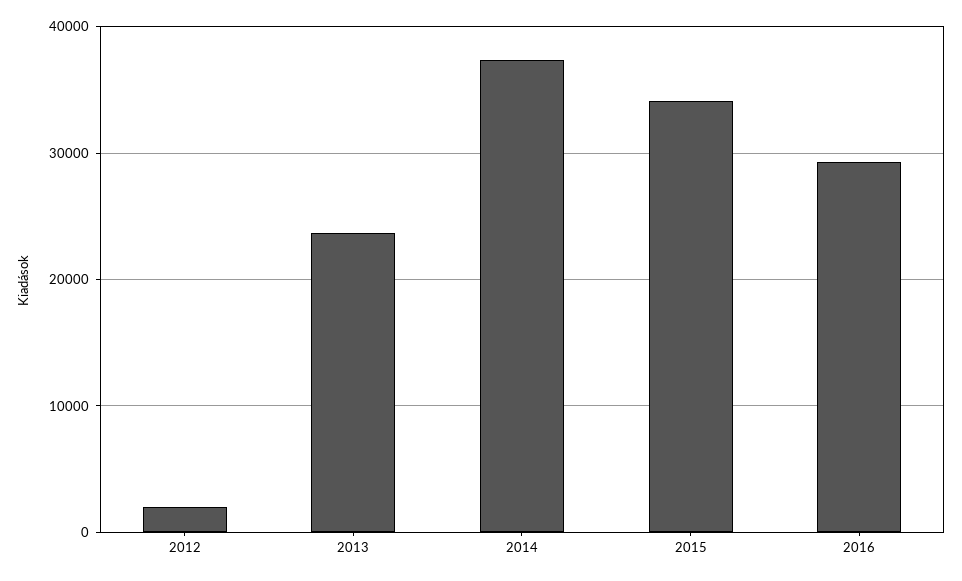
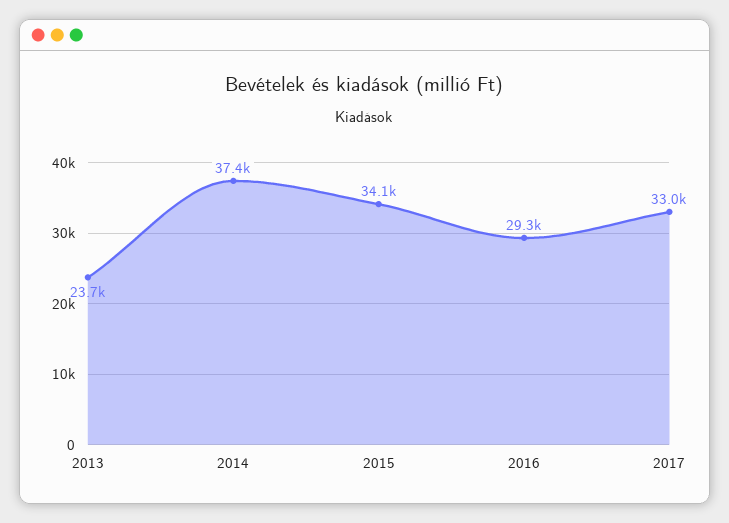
2012: 2000 -> none
2017: none -> 33000

